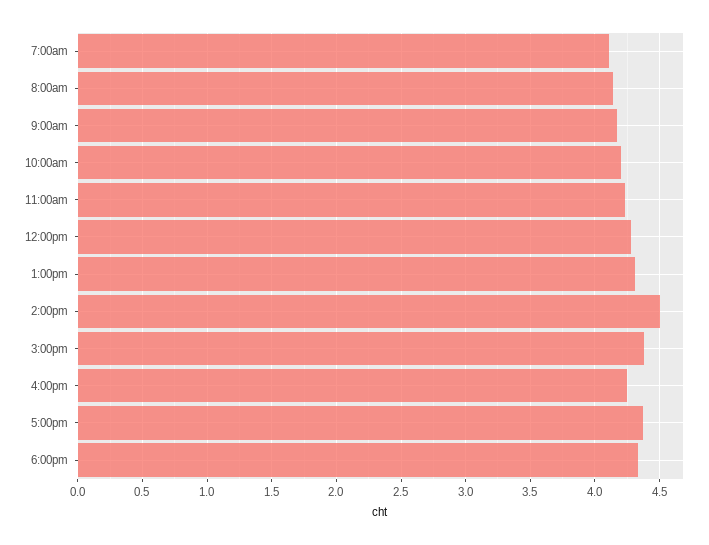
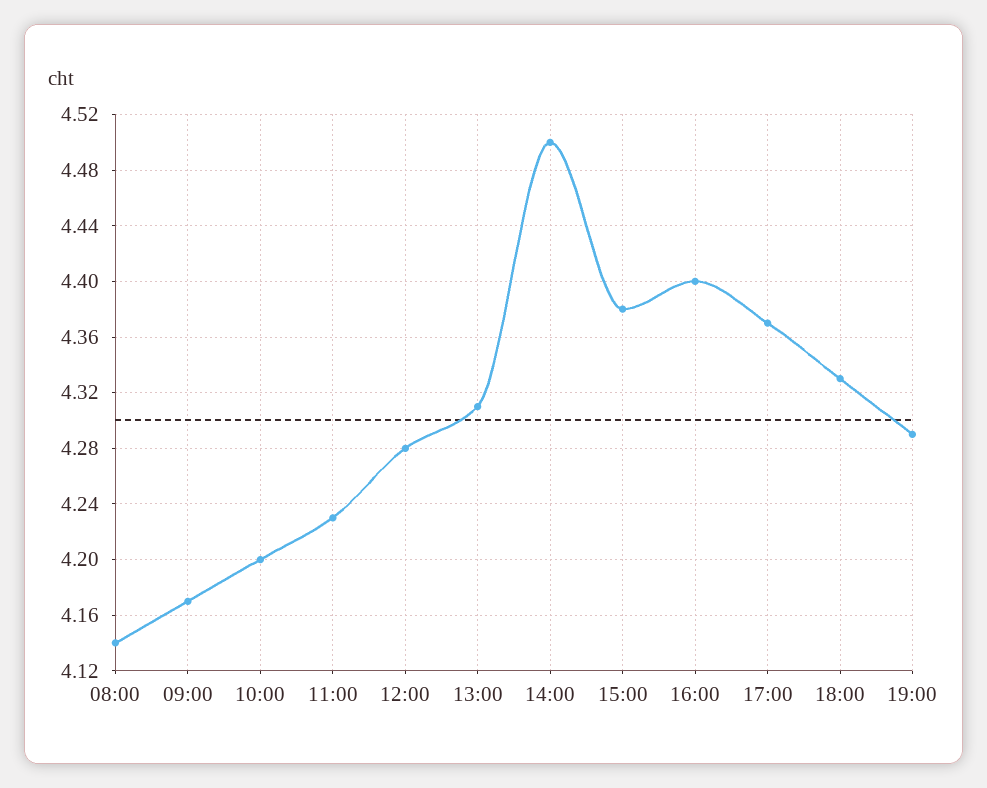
7:00am: 4.1 -> none
4:00pm: 4.25 -> 4.4
19:00: none -> 4.29

